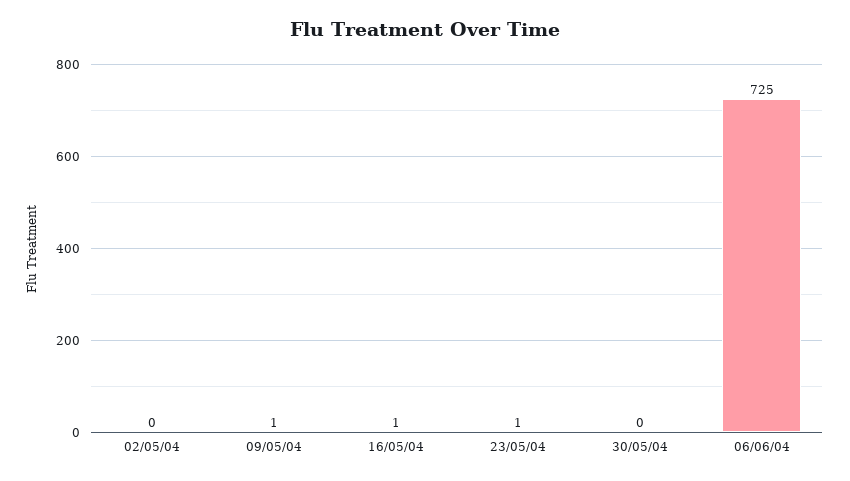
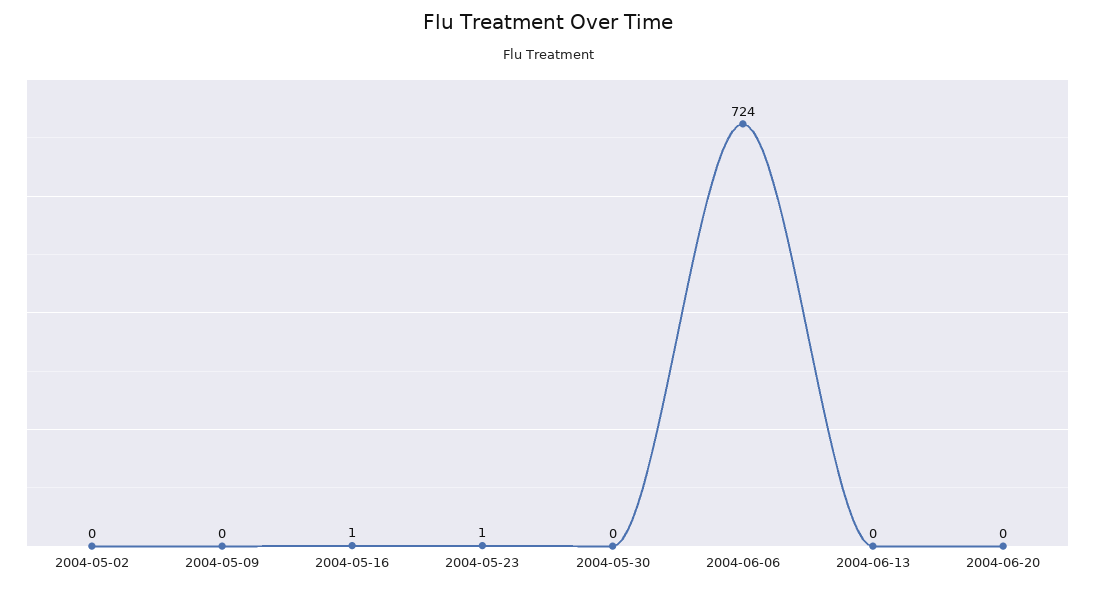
09/05/04: 1 -> 0
06/06/04: 725 -> 724
2004-06-13: none -> 0
2004-06-20: none -> 0

